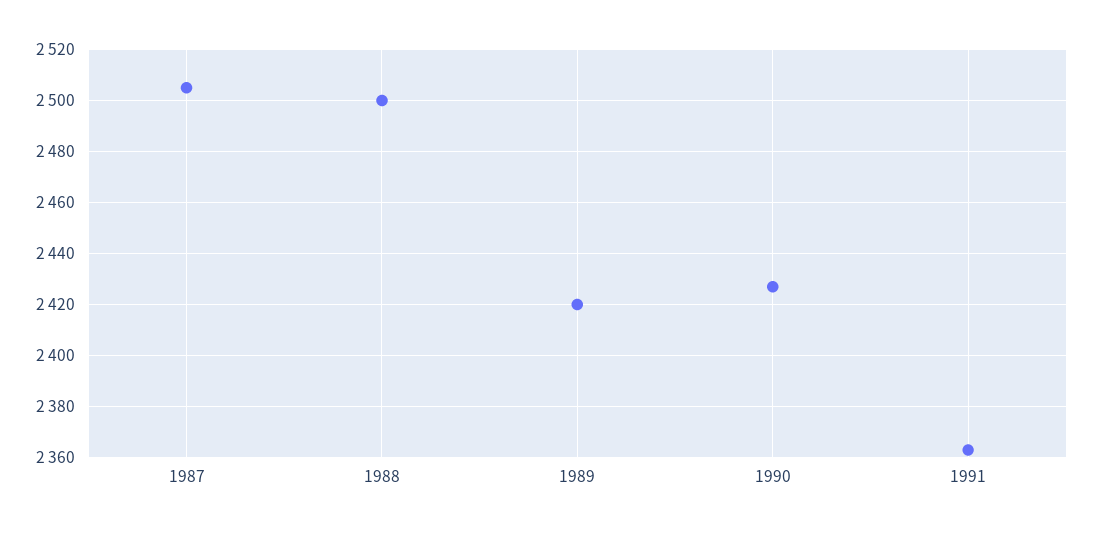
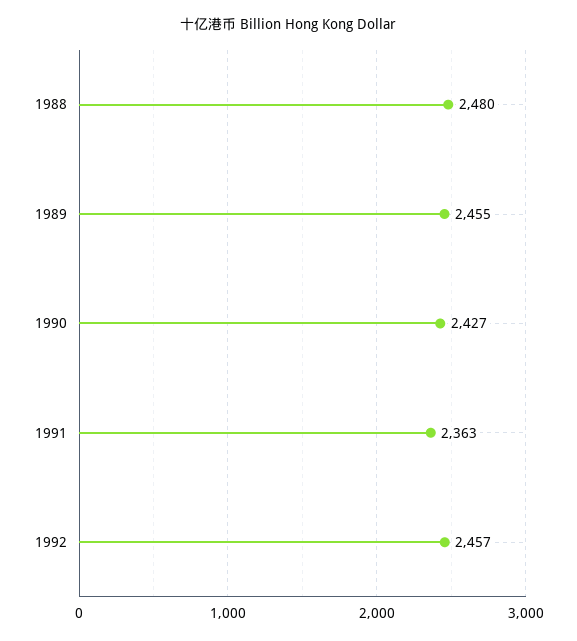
1987: 2505 -> none
1988: 2500 -> 2480
1989: 2420 -> 2455
1992: none -> 2457

